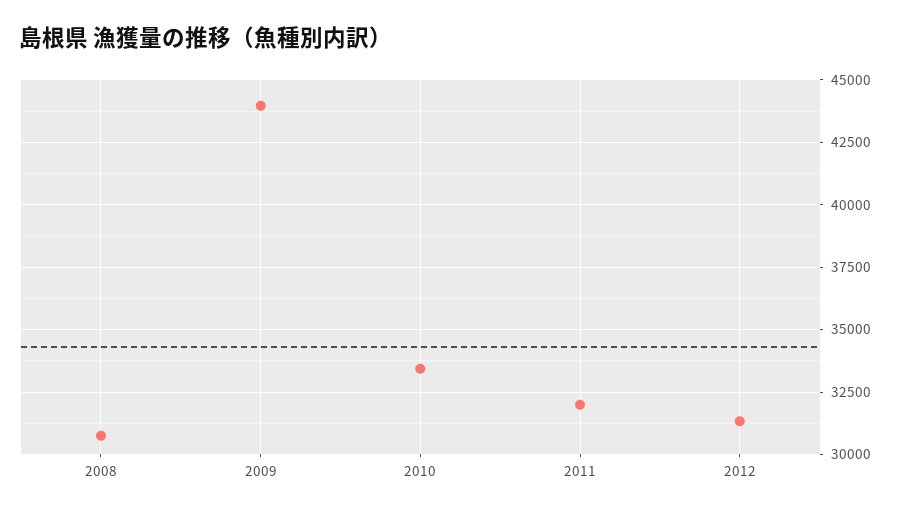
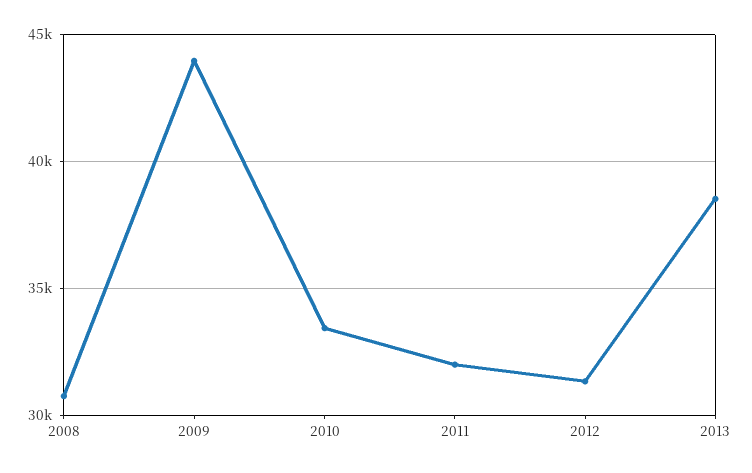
2013: none -> 38500

